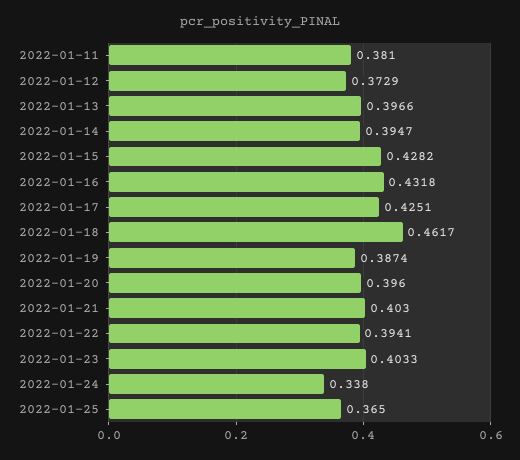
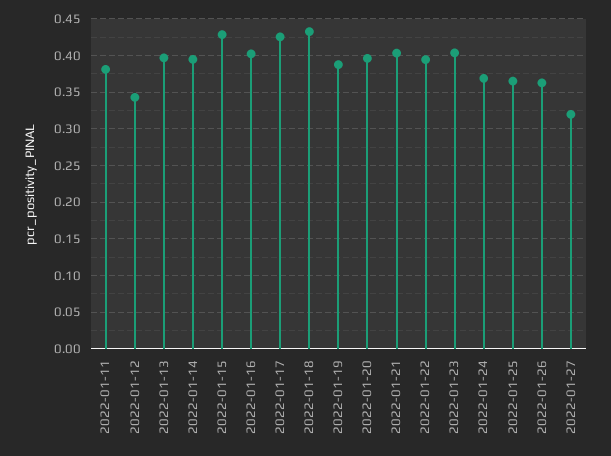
2022-01-12: 0.3729 -> 0.34
2022-01-16: 0.4318 -> 0.4
2022-01-18: 0.4617 -> 0.43
2022-01-24: 0.338 -> 0.37
2022-01-26: none -> 0.36
2022-01-27: none -> 0.32

